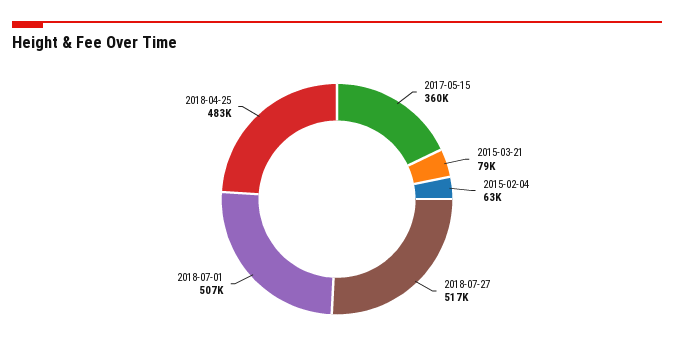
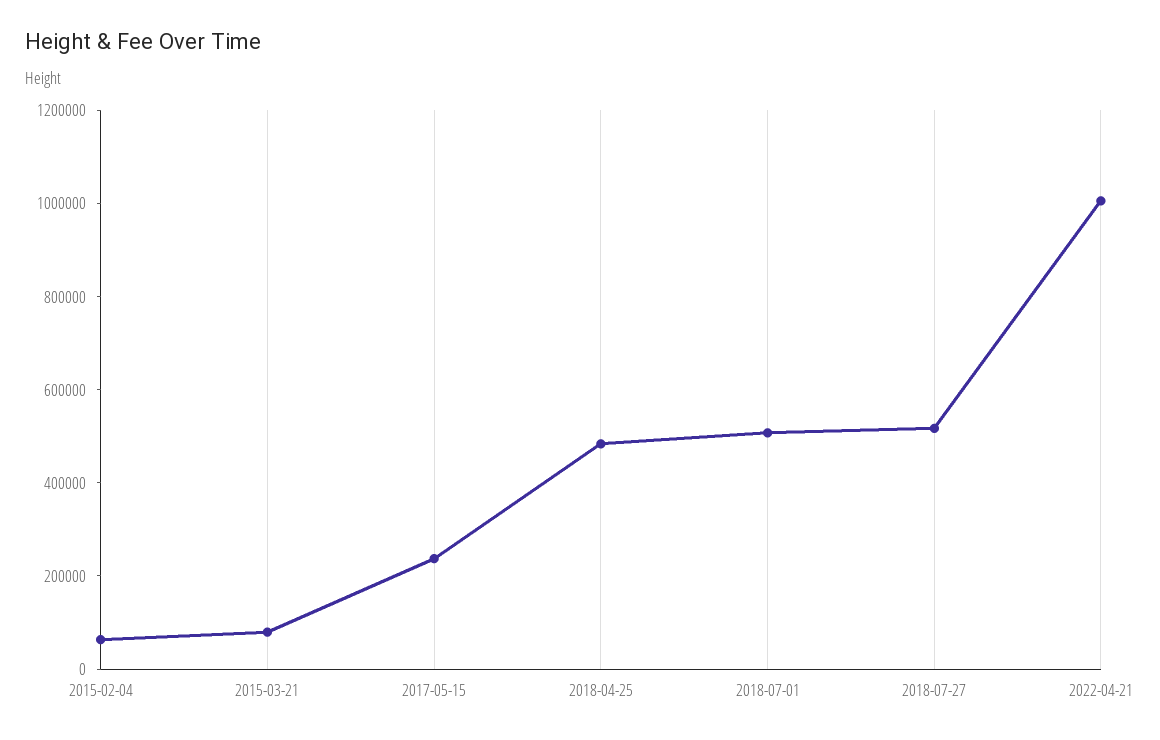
2017-05-15: 360000 -> 250000
2022-04-21: none -> 1000000

